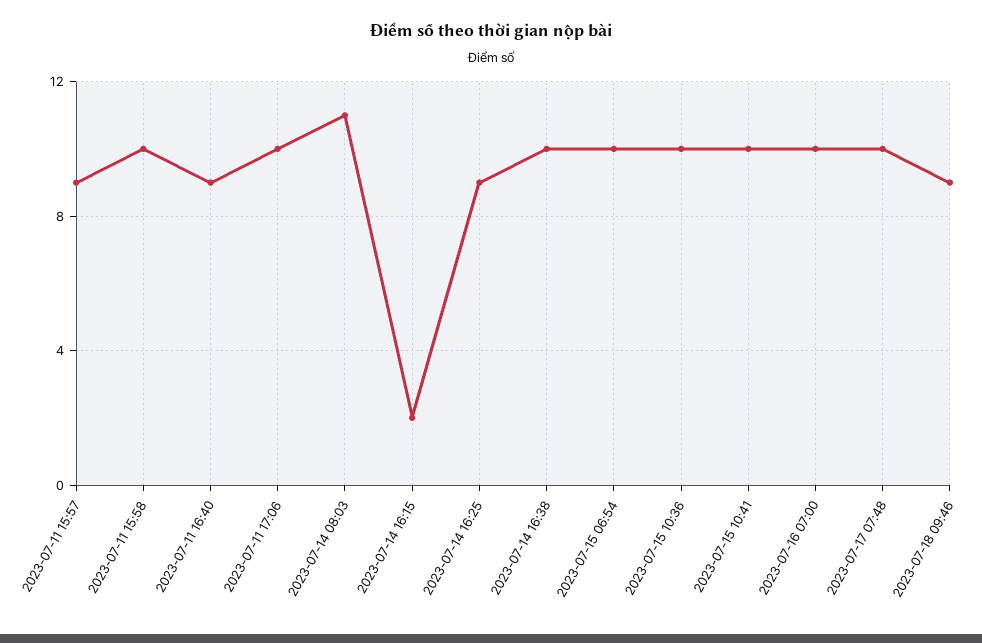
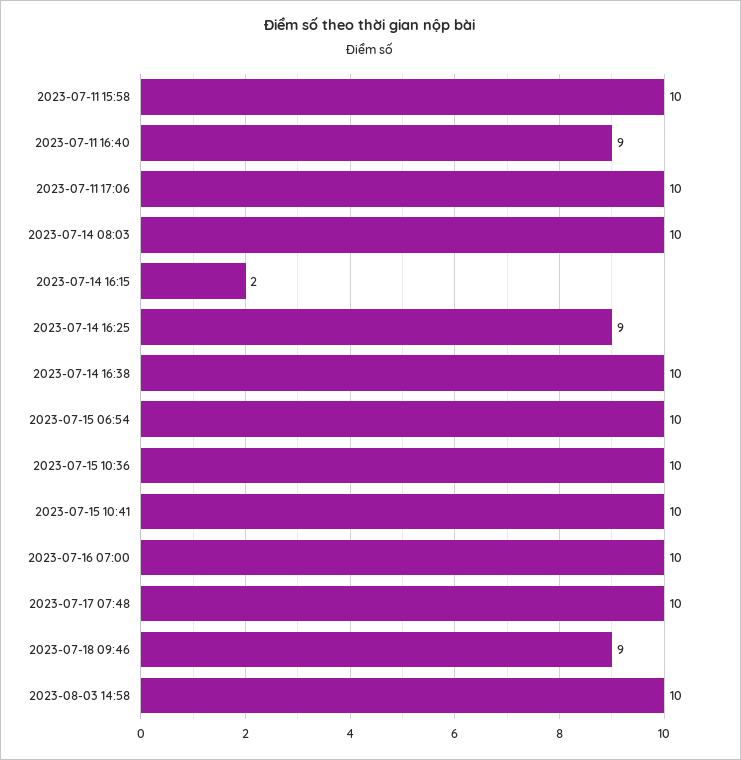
2023-07-11 15:57: 9 -> none
2023-07-14 08:03: 11 -> 10
2023-08-03 14:58: none -> 10

